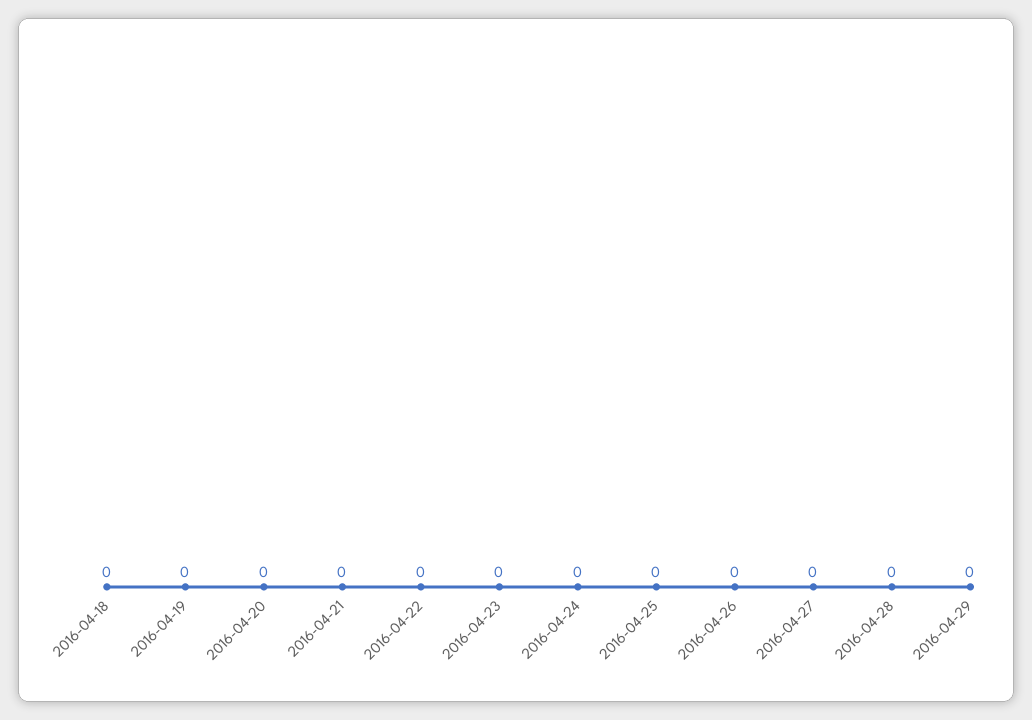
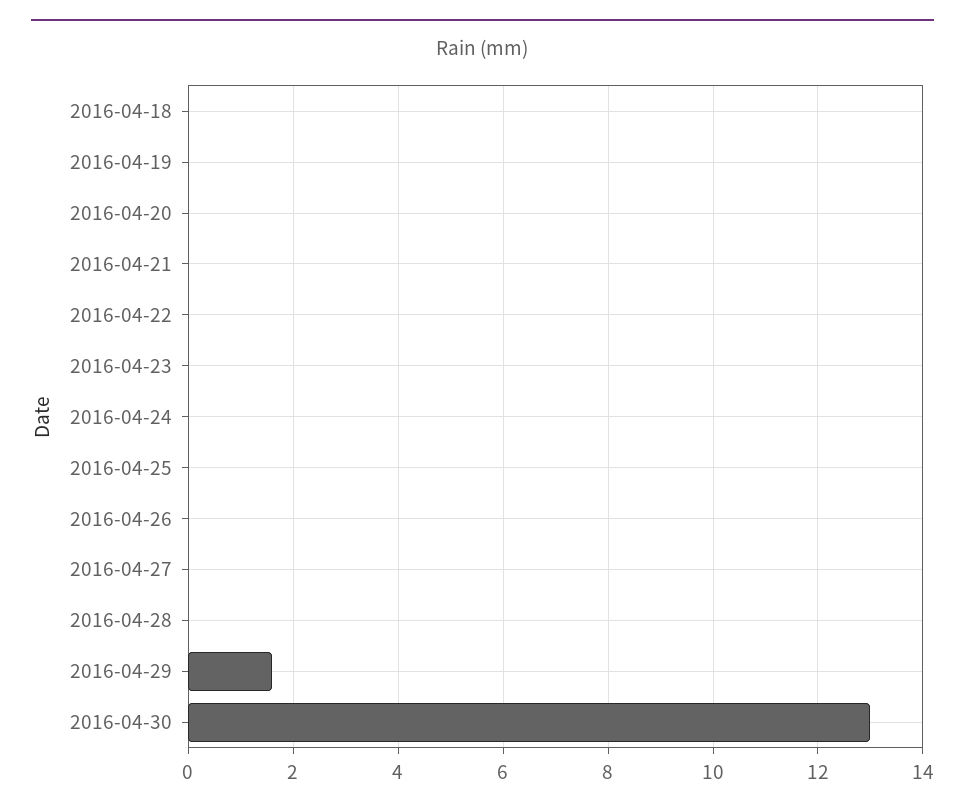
2016-04-29: 0 -> 1.5
2016-04-30: none -> 13

